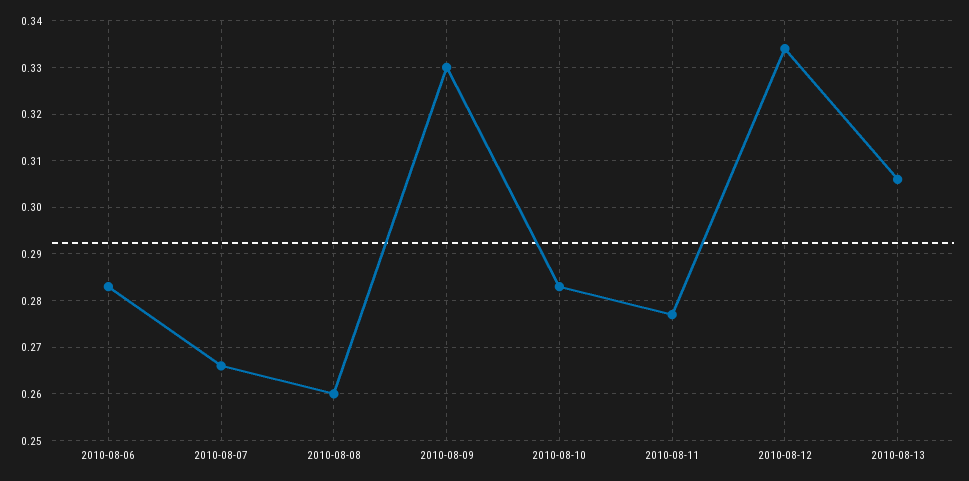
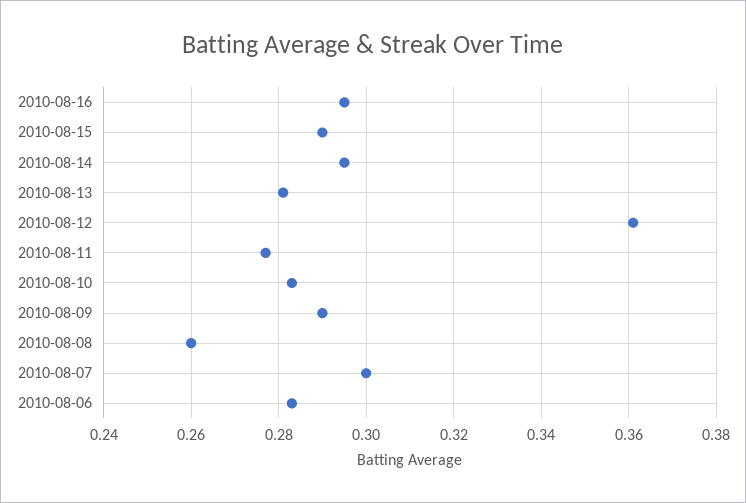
2010-08-07: 0.265 -> 0.3
2010-08-09: 0.33 -> 0.29
2010-08-12: 0.335 -> 0.36
2010-08-13: 0.305 -> 0.28
2010-08-16: none -> 0.295
2010-08-15: none -> 0.29
2010-08-14: none -> 0.295

